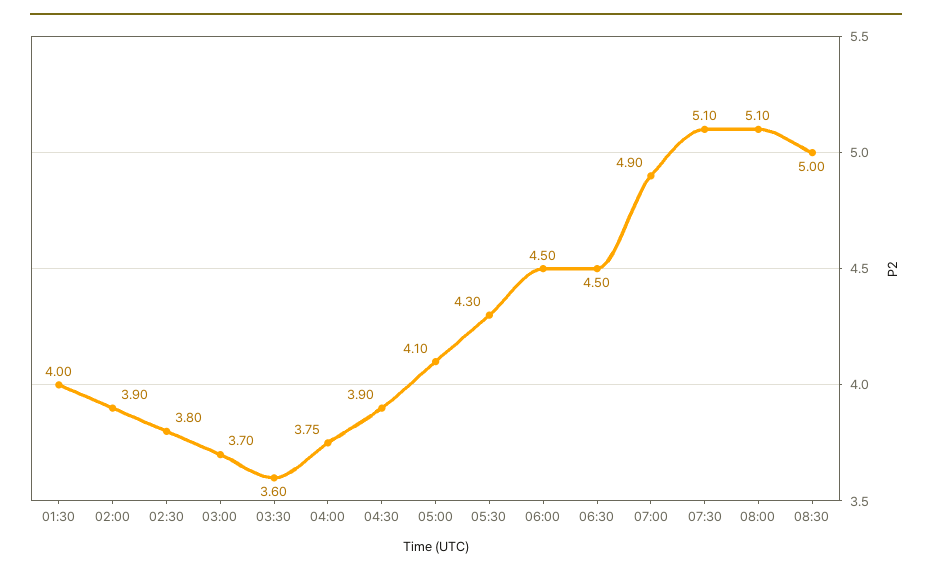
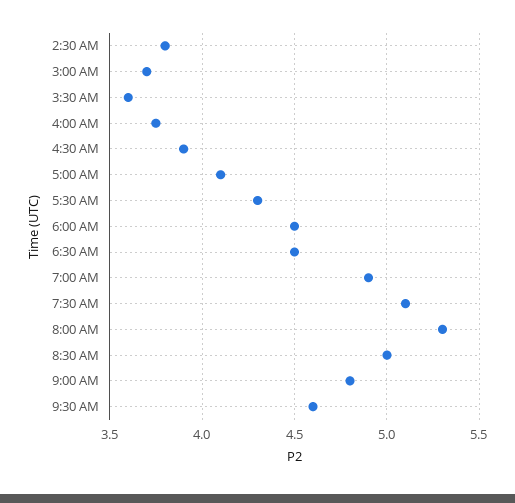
01:30: 4 -> none
02:00: 3.9 -> none
08:00: 5.1 -> 5.3
9:00 AM: none -> 4.8
9:30 AM: none -> 4.6

